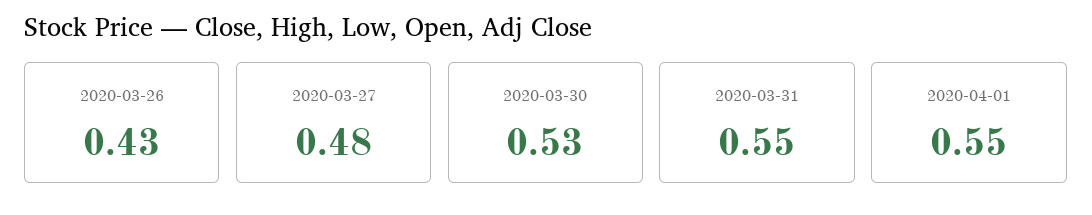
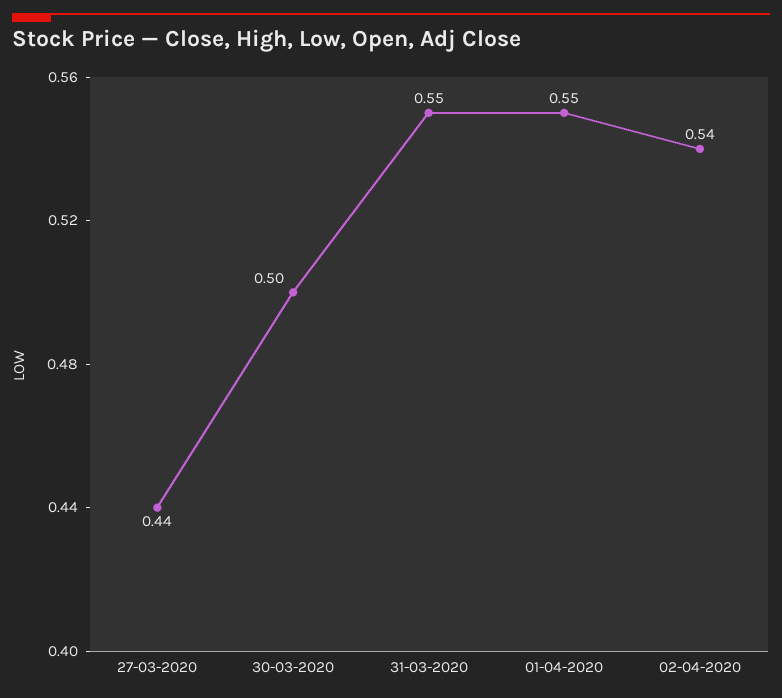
2020-03-26: 0.43 -> none
2020-03-27: 0.48 -> 0.44
2020-03-30: 0.53 -> 0.5
02-04-2020: none -> 0.54

